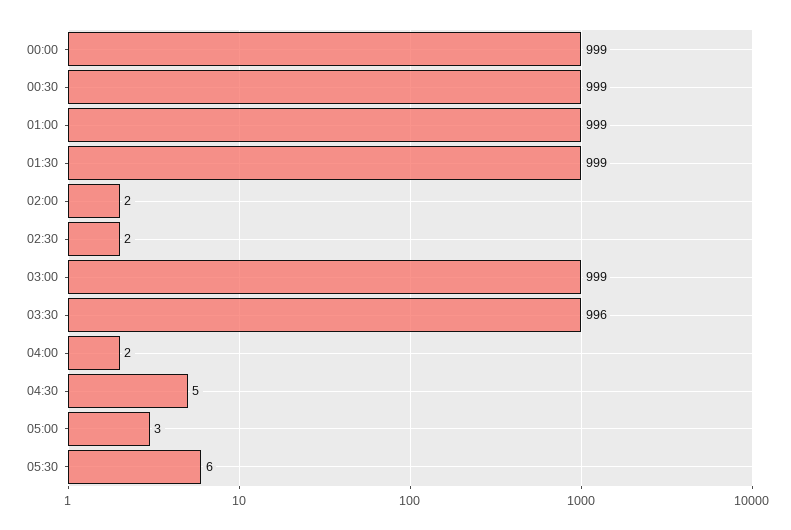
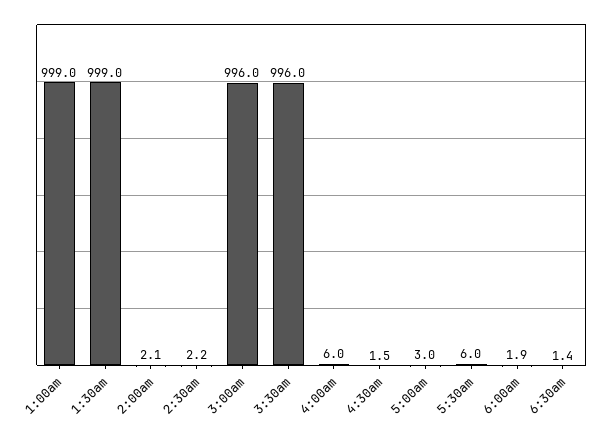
00:00: 999 -> none
00:30: 999 -> none
03:00: 999 -> 996
04:00: 2 -> 6
04:30: 5 -> 1.5
6:00am: none -> 1.9
6:30am: none -> 1.4

